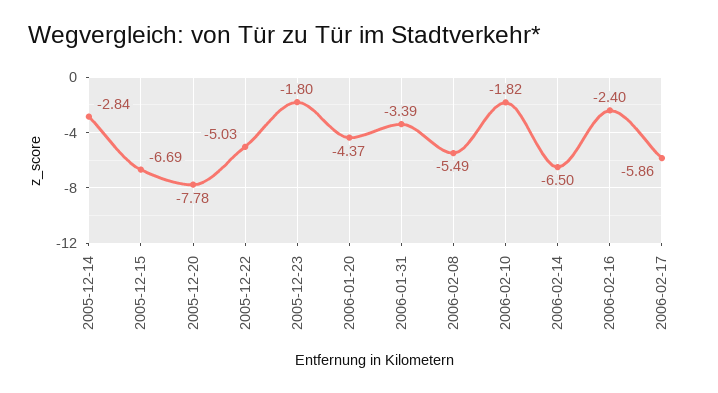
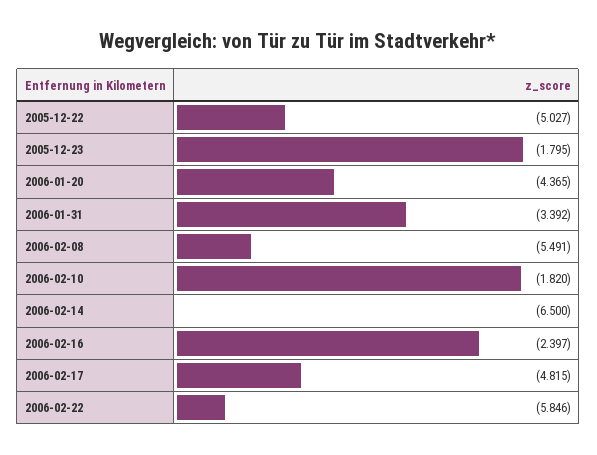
2005-12-14: -2.84 -> none
2005-12-15: -6.69 -> none
2005-12-20: -7.78 -> none
2006-02-17: -5.86 -> -4.815
2006-02-22: none -> -5.846

